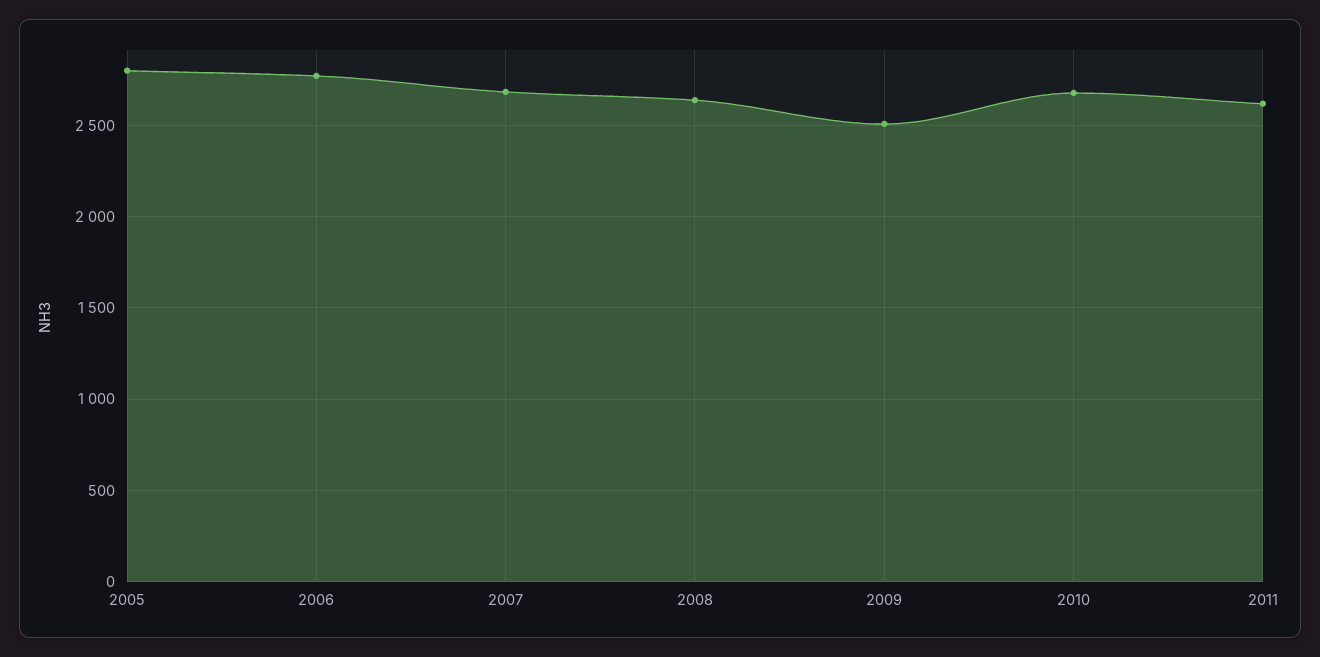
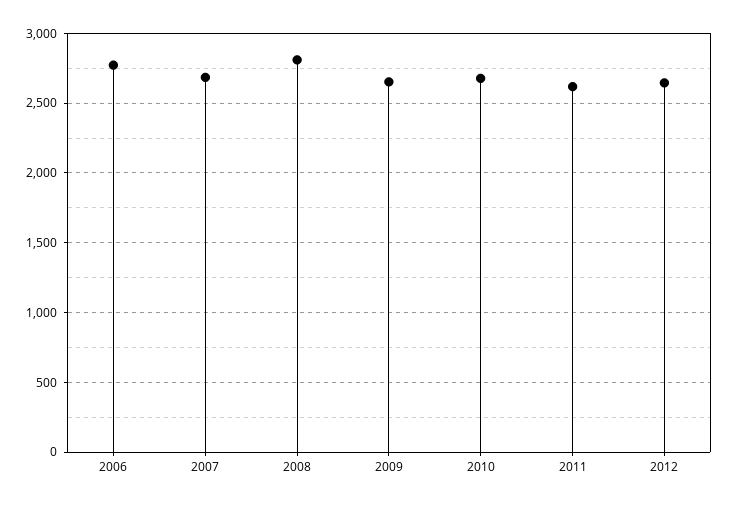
2005: 2800 -> none
2008: 2650 -> 2800
2009: 2500 -> 2650
2012: none -> 2650

